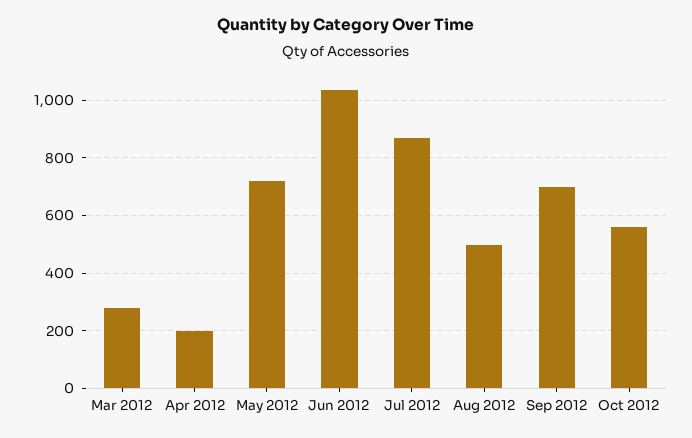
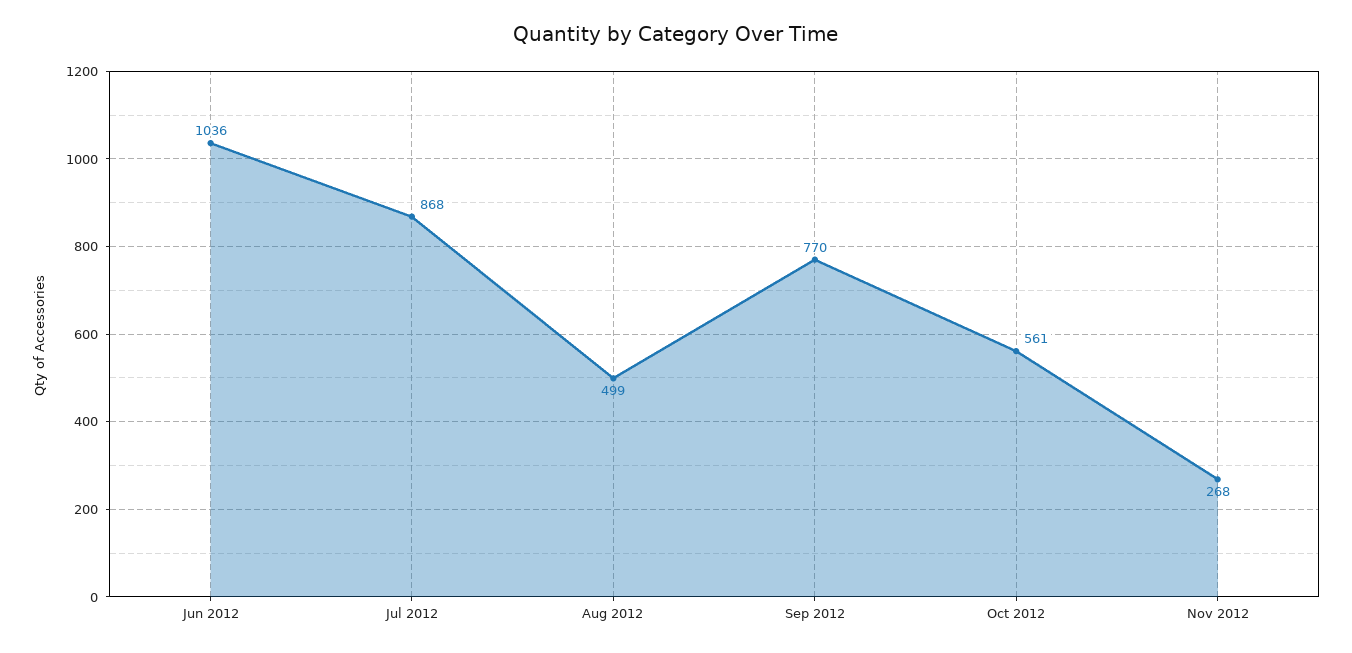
Mar 2012: 275 -> none
Apr 2012: 200 -> none
May 2012: 725 -> none
Sep 2012: 700 -> 770
Nov 2012: none -> 268

